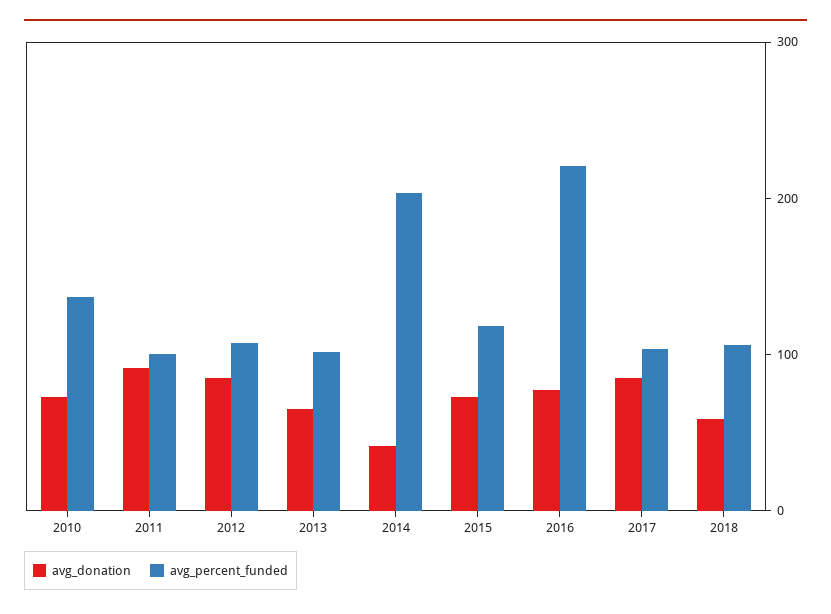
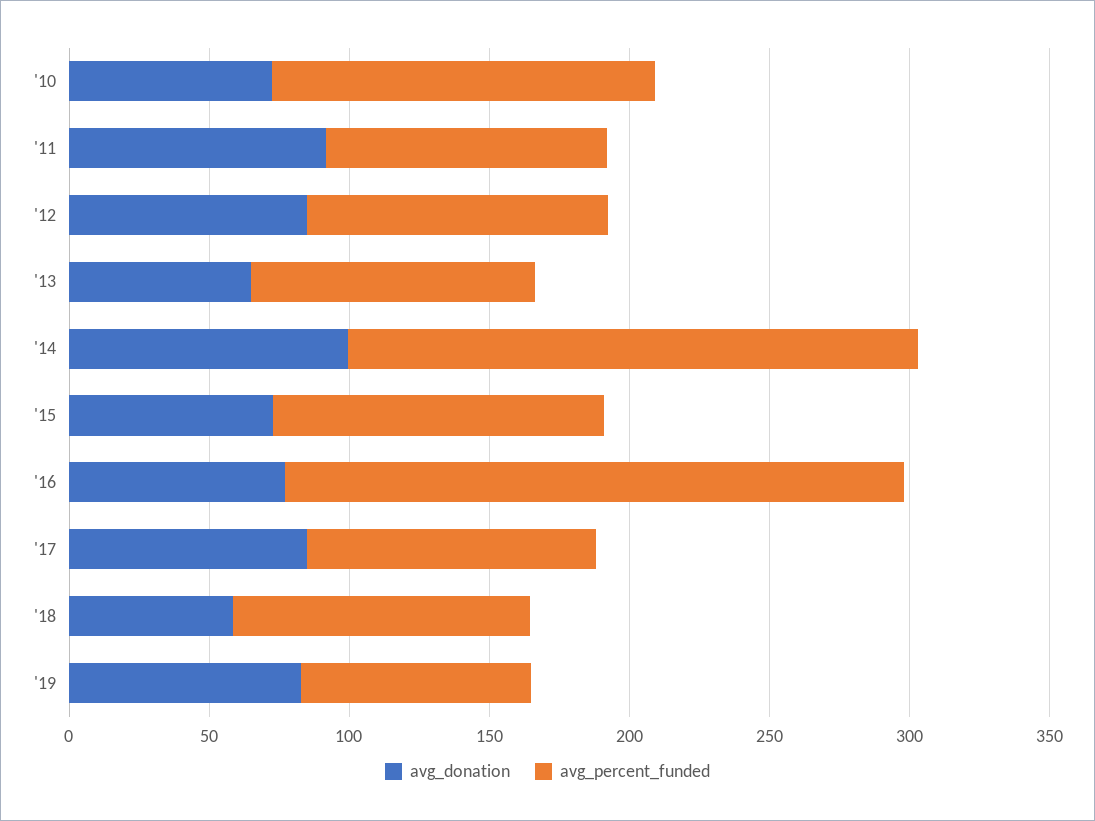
avg_donation, 2014: 40 -> 100
avg_donation, '19: none -> 80
avg_percent_funded, '19: none -> 80

